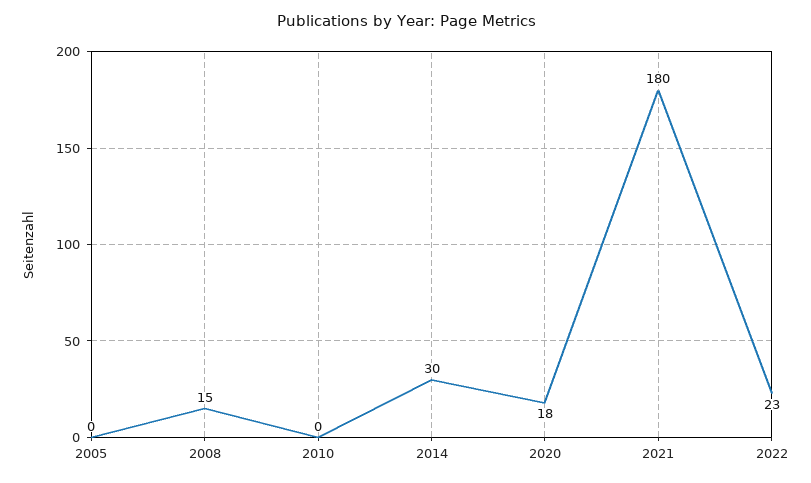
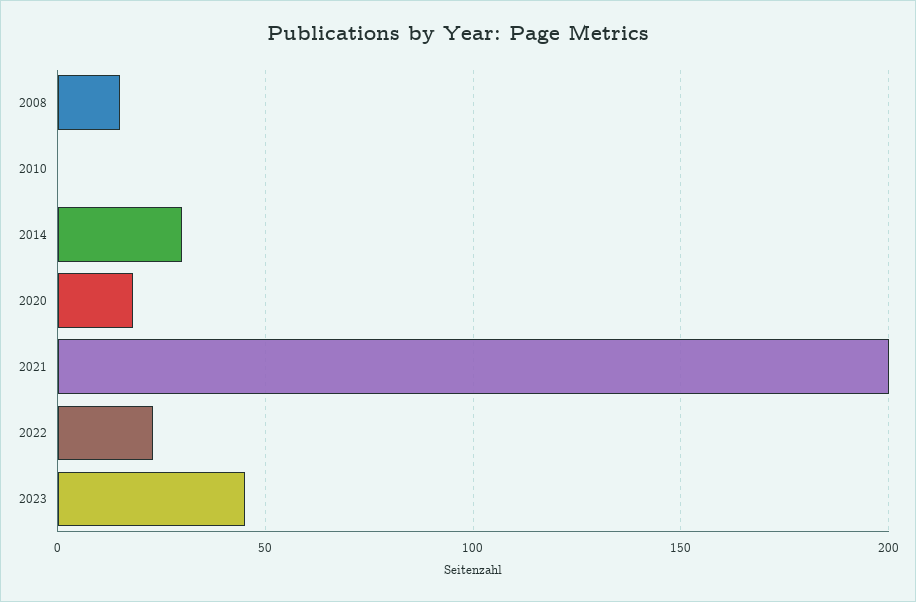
2005: 0 -> none
2021: 180 -> 200
2023: none -> 45

